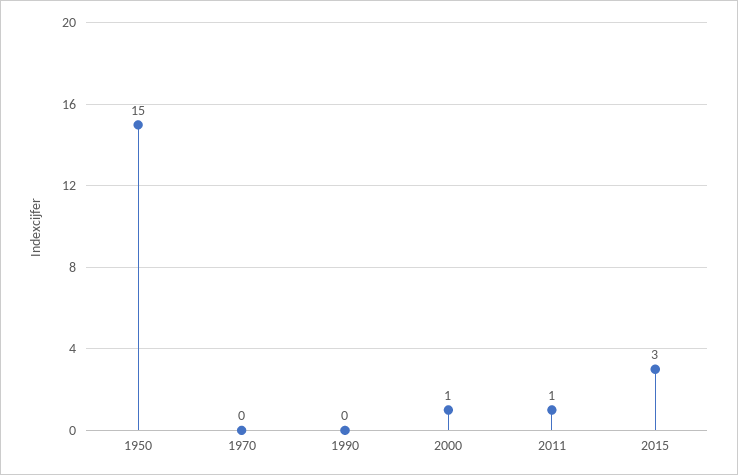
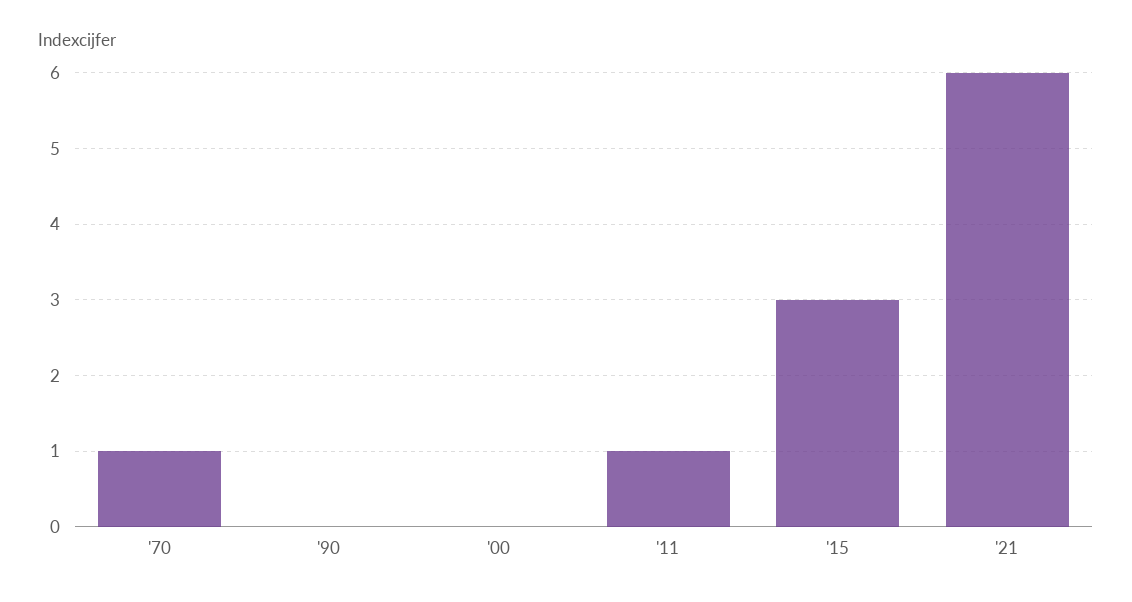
1950: 15 -> none
1970: 0 -> 1
2000: 1 -> 0
'21: none -> 6

